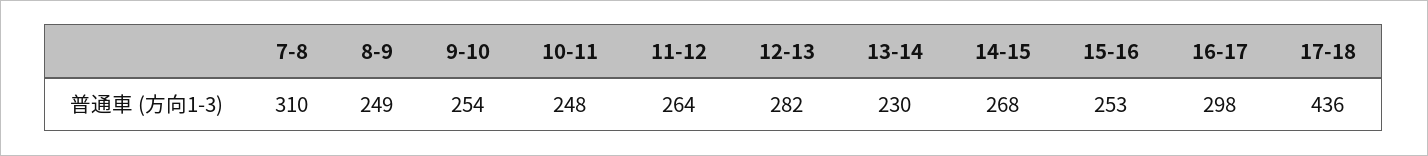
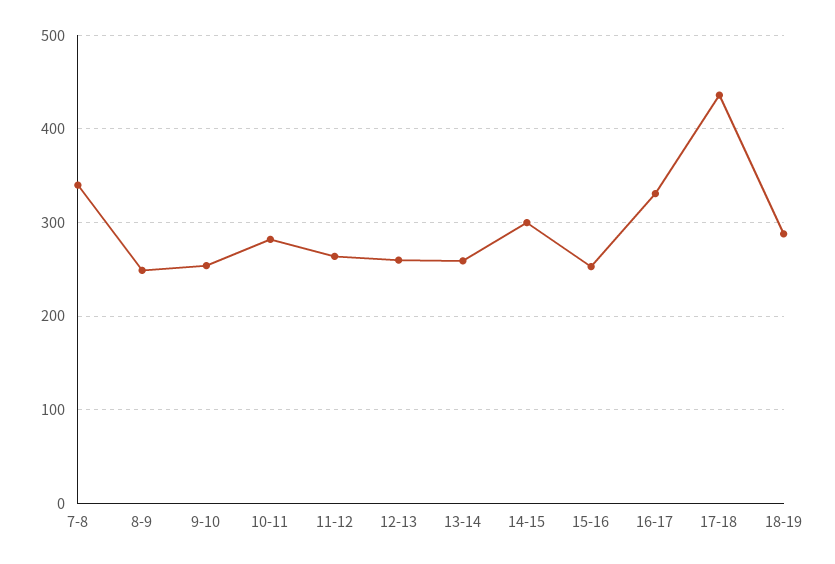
7-8: 310 -> 340
10-11: 248 -> 280
12-13: 282 -> 260
13-14: 230 -> 260
14-15: 268 -> 300
16-17: 298 -> 330
18-19: none -> 290

